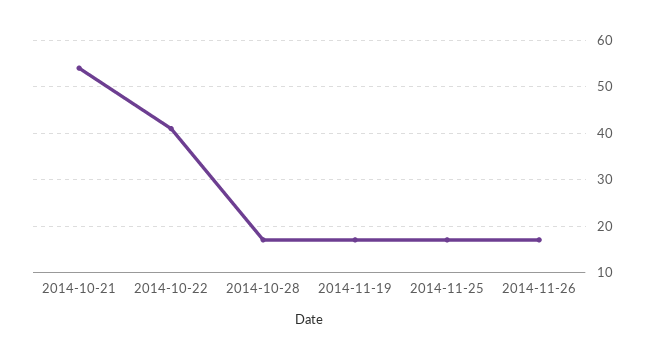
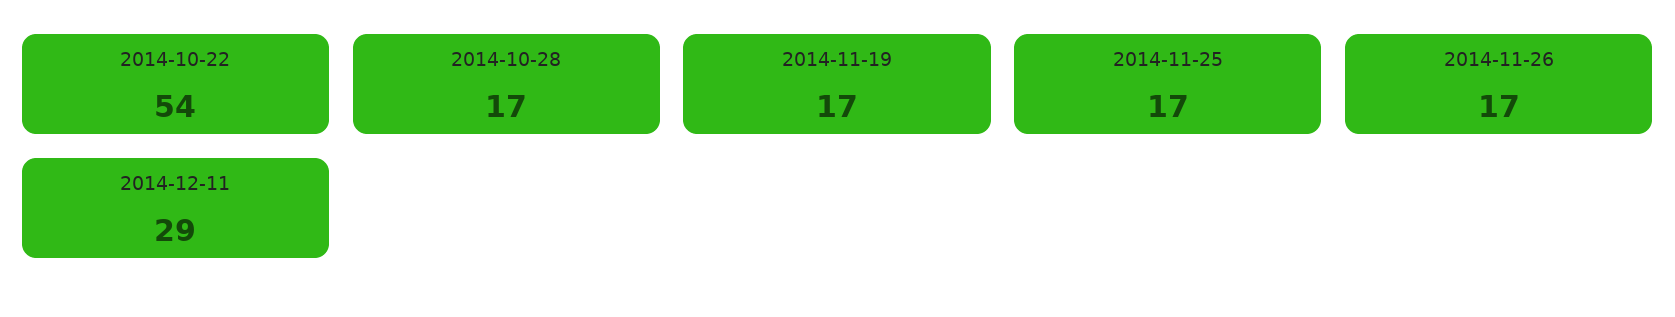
2014-10-21: 55 -> none
2014-10-22: 40 -> 54
2014-12-11: none -> 29

